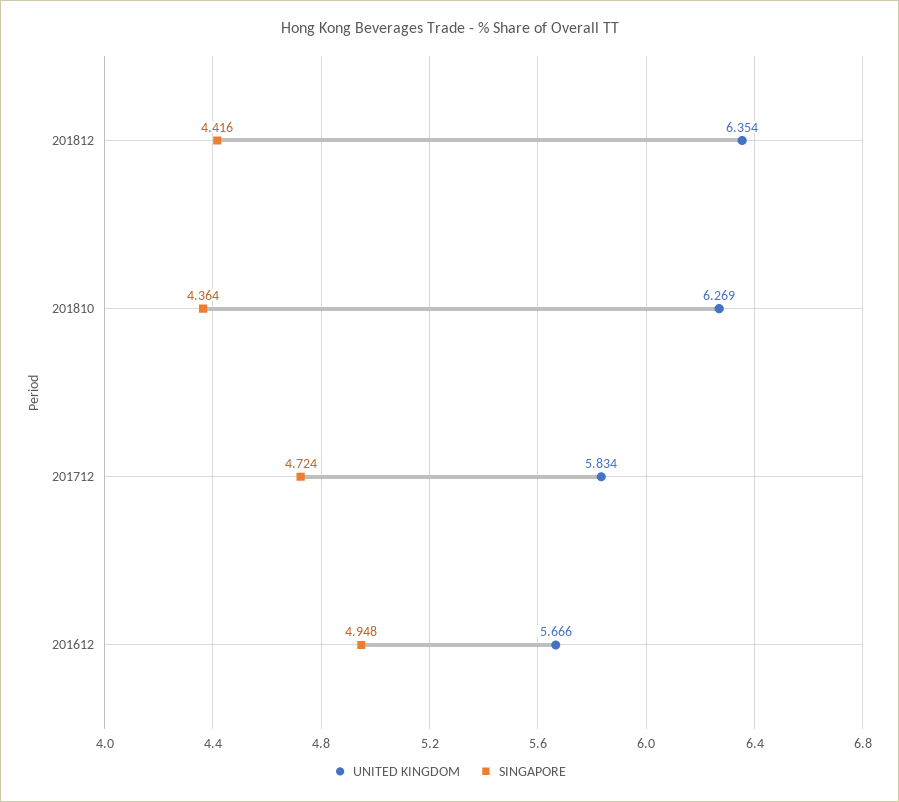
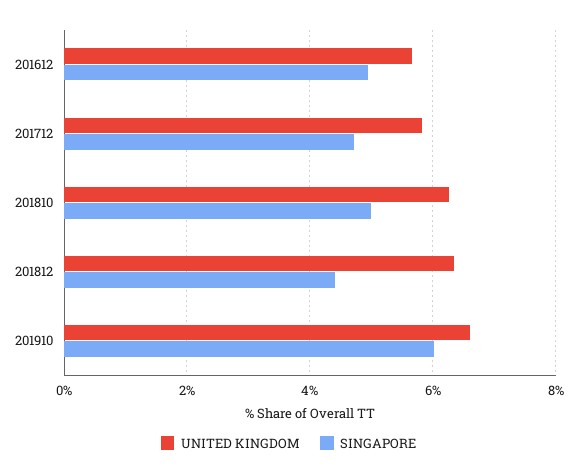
SINGAPORE, 201810: 4.364 -> 5
UNITED KINGDOM, 201910: none -> 6.6
SINGAPORE, 201910: none -> 6

